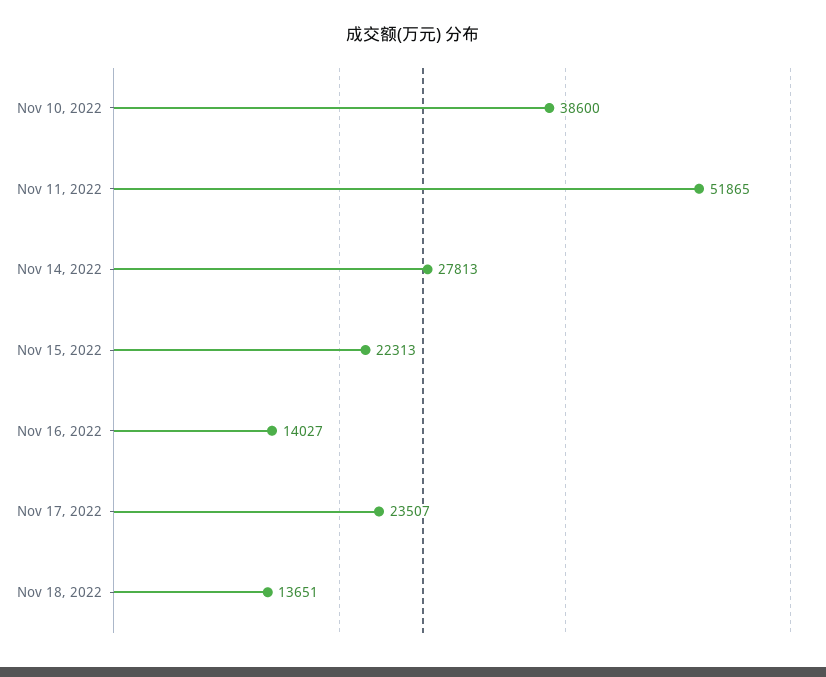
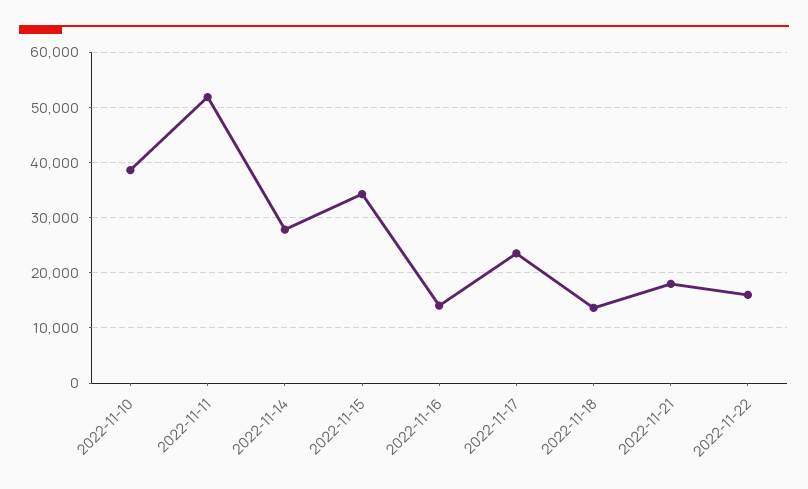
Nov 15, 2022: 22313 -> 34000
2022-11-21: none -> 18000
2022-11-22: none -> 16000

